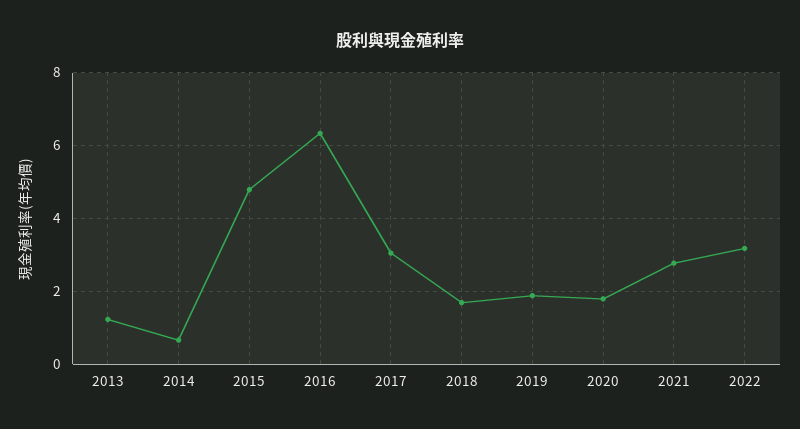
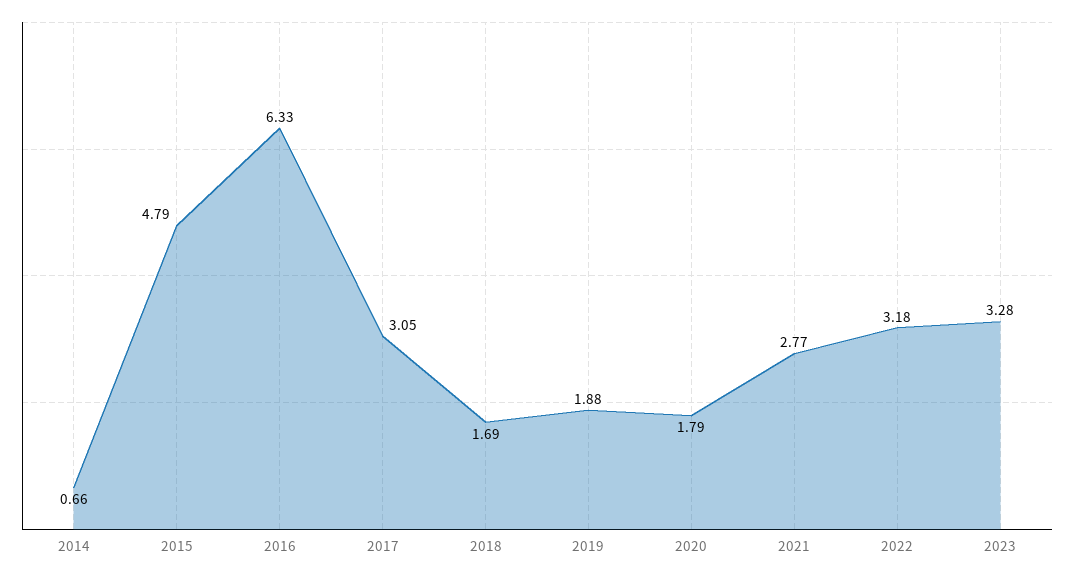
2013: 1.2 -> none
2023: none -> 3.28

